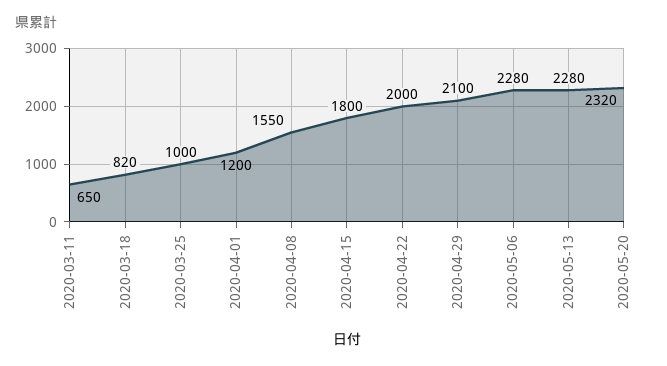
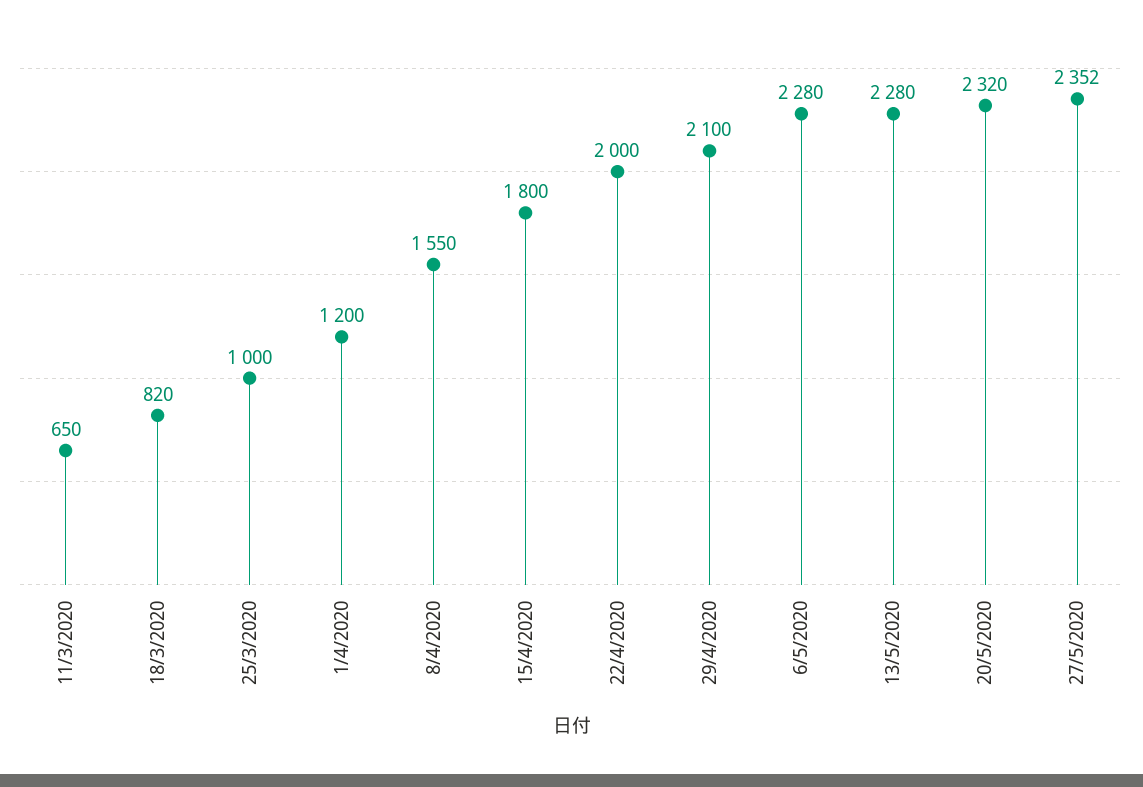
27/5/2020: none -> 2352

